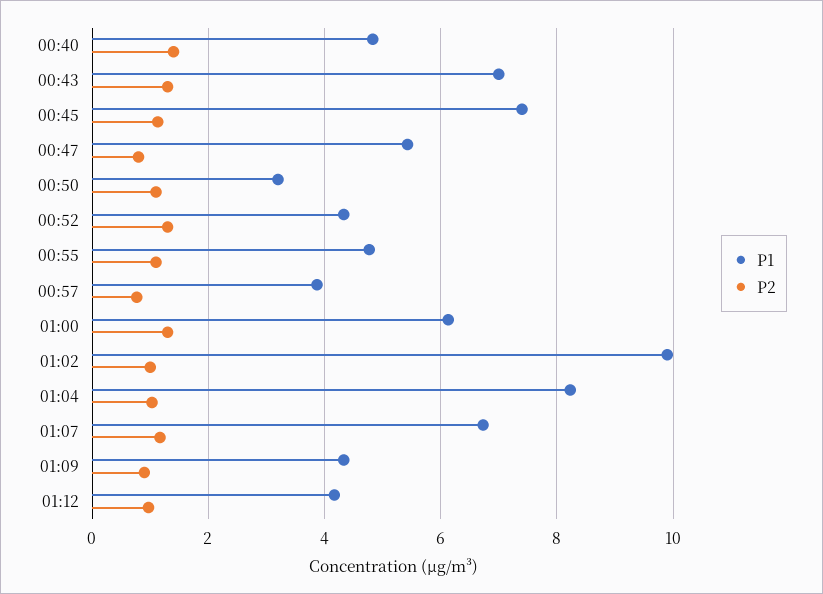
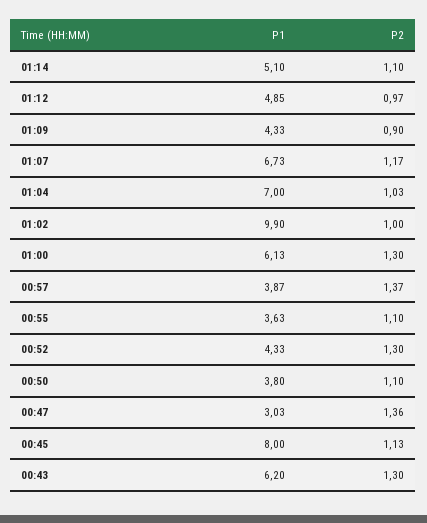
P1, 00:40: 4.8 -> none
P2, 00:40: 1.4 -> none
P1, 00:43: 7 -> 6.2
P1, 00:45: 7.4 -> 8
P1, 00:47: 5.4 -> 3.03
P2, 00:47: 0.8 -> 1.36
P1, 00:50: 3.2 -> 3.8
P1, 00:55: 4.8 -> 3.63
P2, 00:57: 0.8 -> 1.37
P1, 01:04: 8.2 -> 7
P1, 01:12: 4.2 -> 4.85
P1, 01:14: none -> 5.1
P2, 01:14: none -> 1.1

